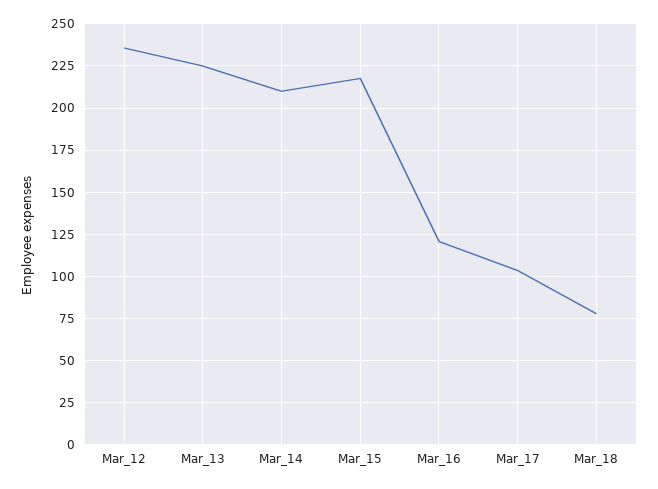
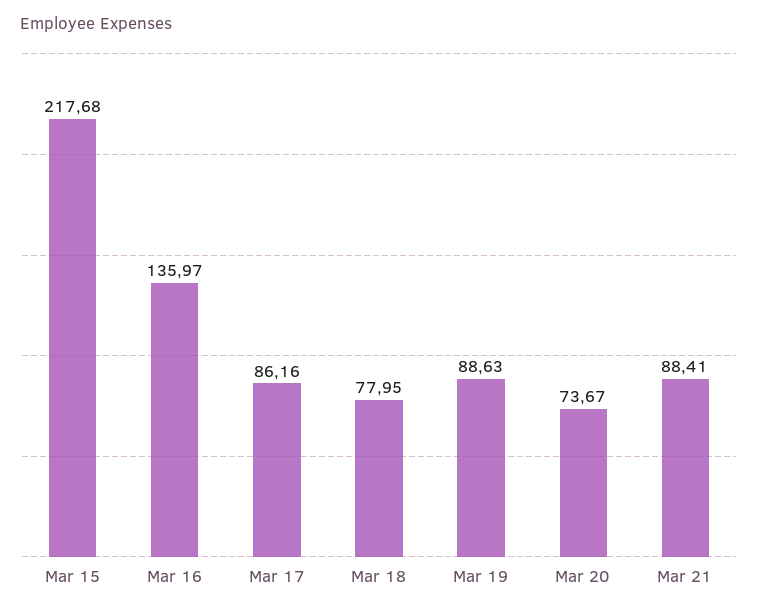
Mar_12: 235 -> none
Mar_13: 225 -> none
Mar_14: 210 -> none
Mar_16: 120 -> 135.97
Mar_17: 105 -> 86.16
Mar 19: none -> 88.63
Mar 20: none -> 73.67
Mar 21: none -> 88.41

